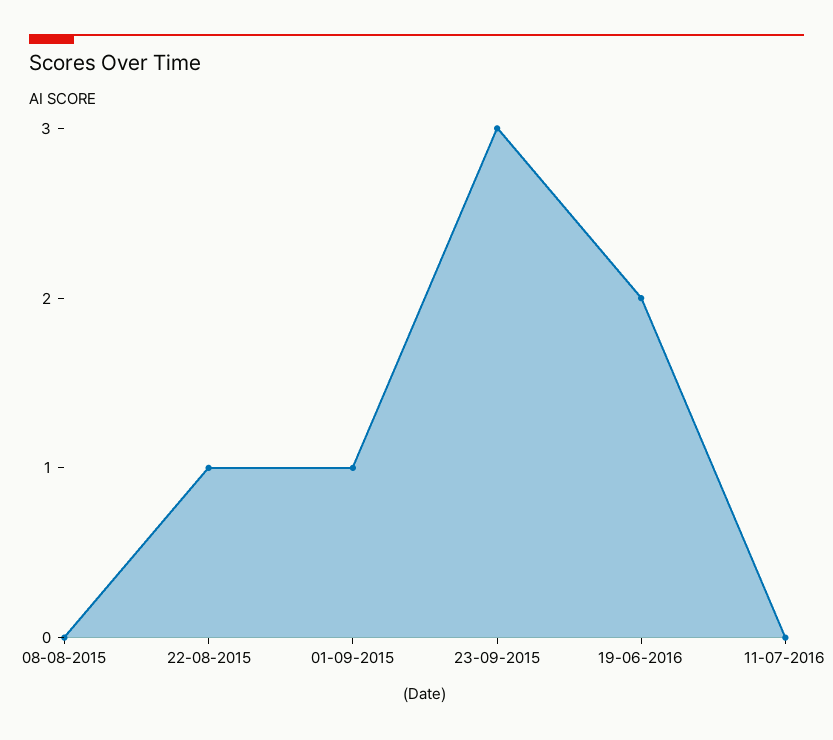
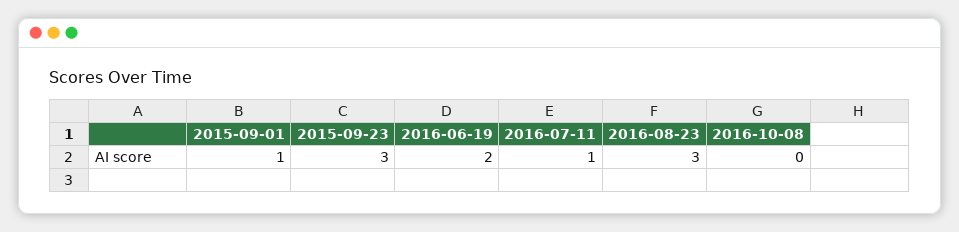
08-08-2015: 0 -> none
22-08-2015: 1 -> none
11-07-2016: 0 -> 1
2016-08-23: none -> 3
2016-10-08: none -> 0

